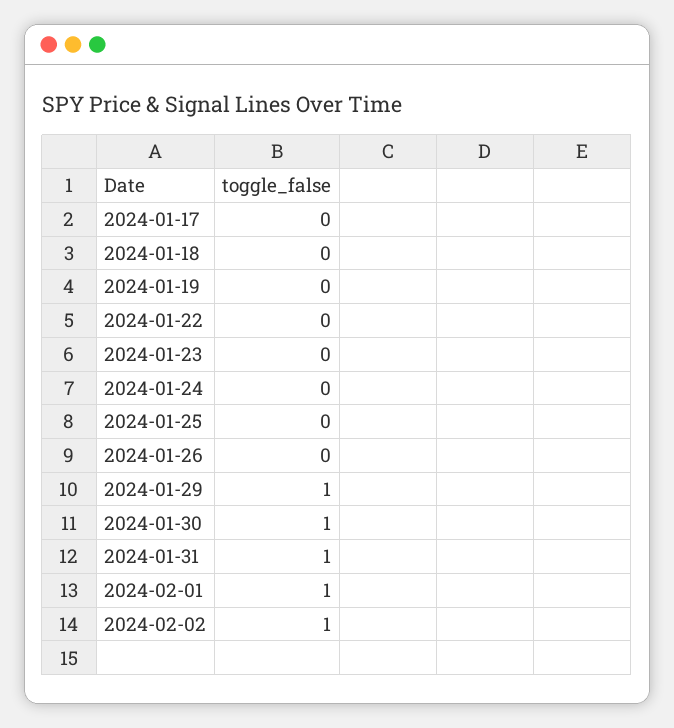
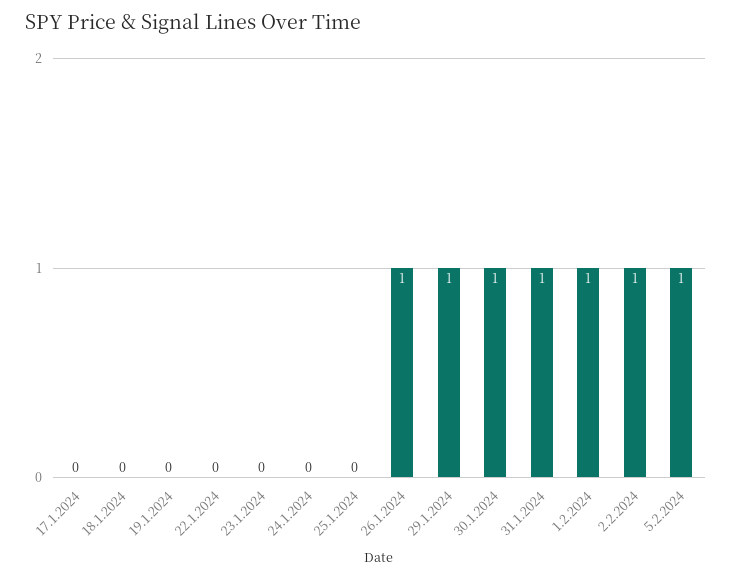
2024-01-26: 0 -> 1
5.2.2024: none -> 1

